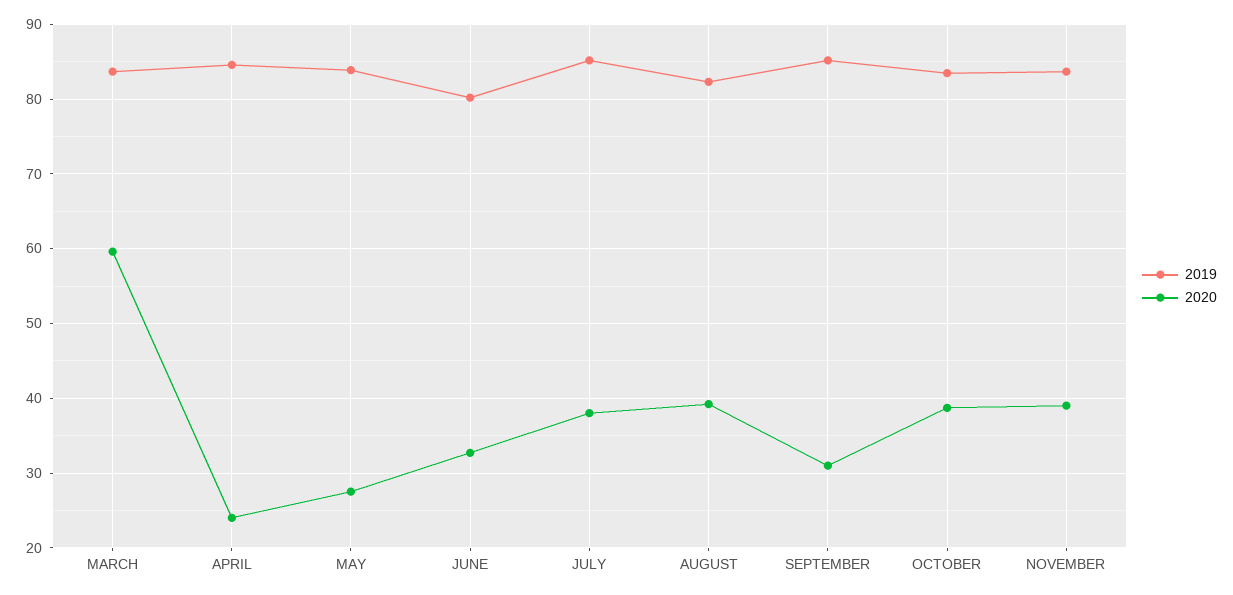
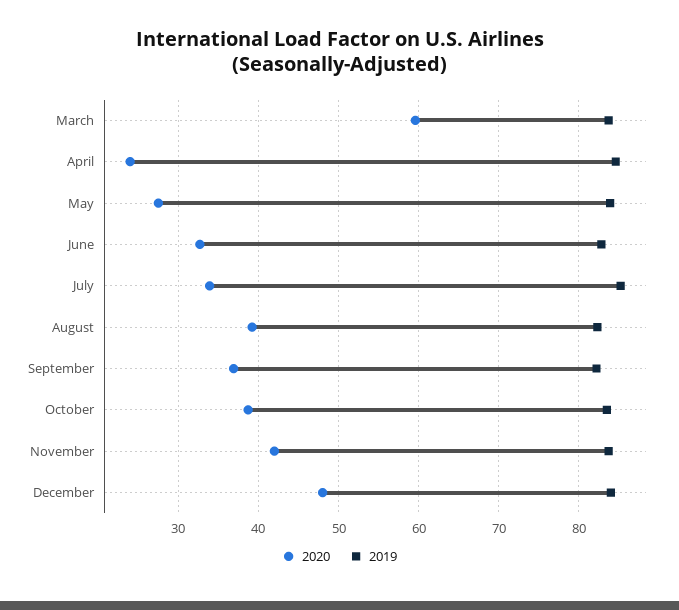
2019, JUNE: 80 -> 83
2020, JULY: 38 -> 34
2019, SEPTEMBER: 85 -> 82
2020, SEPTEMBER: 31 -> 37
2020, NOVEMBER: 39 -> 42
2020, December: none -> 48
2019, December: none -> 84

